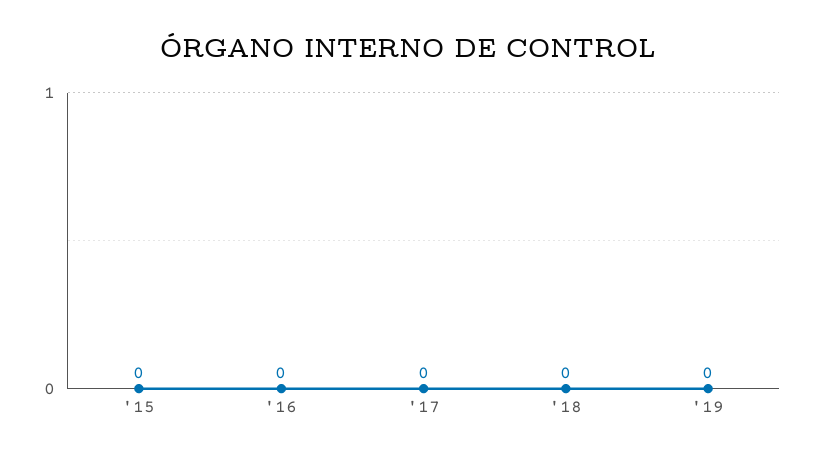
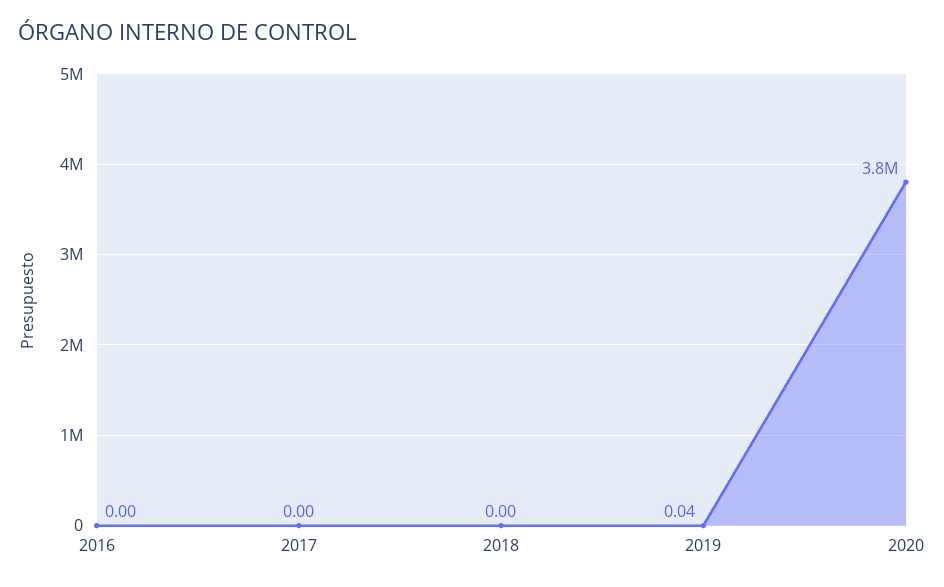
'15: 0 -> none
'19: 0 -> 0.04
2020: none -> 3800000

